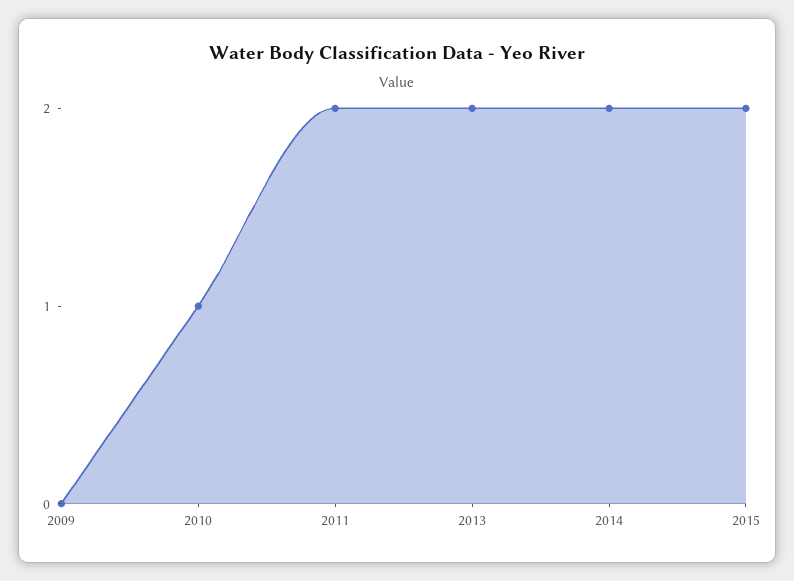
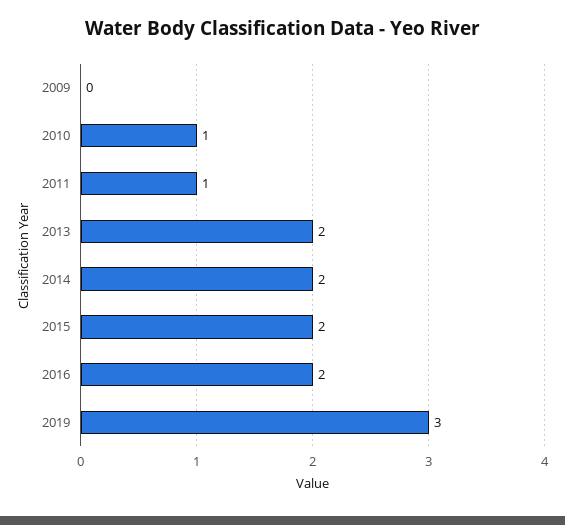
2011: 2 -> 1
2016: none -> 2
2019: none -> 3

